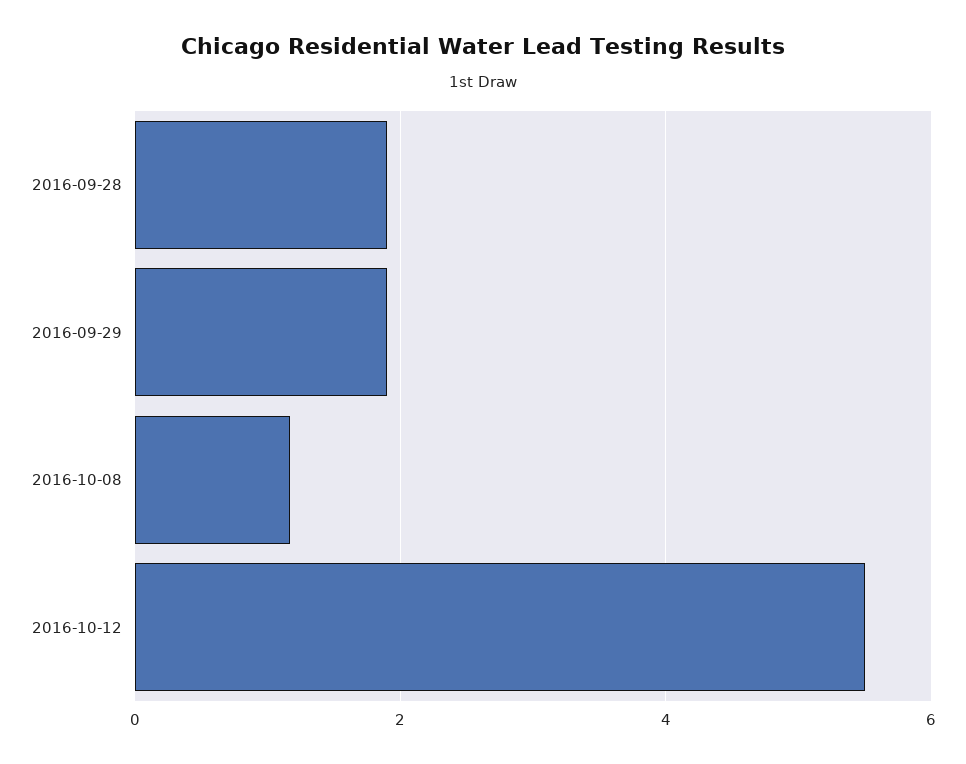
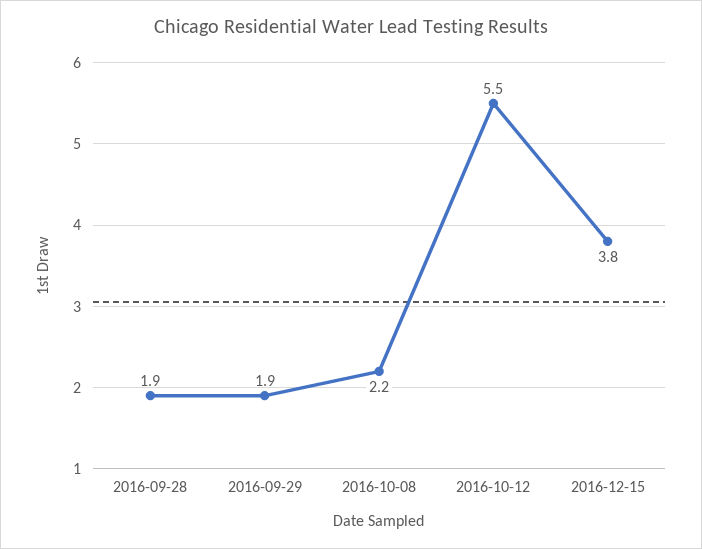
2016-10-08: 1.2 -> 2.2
2016-12-15: none -> 3.8

